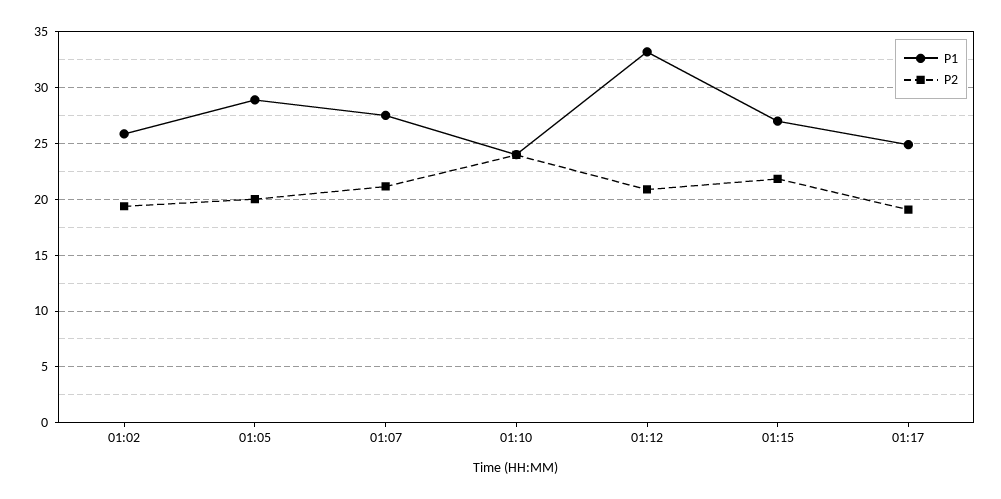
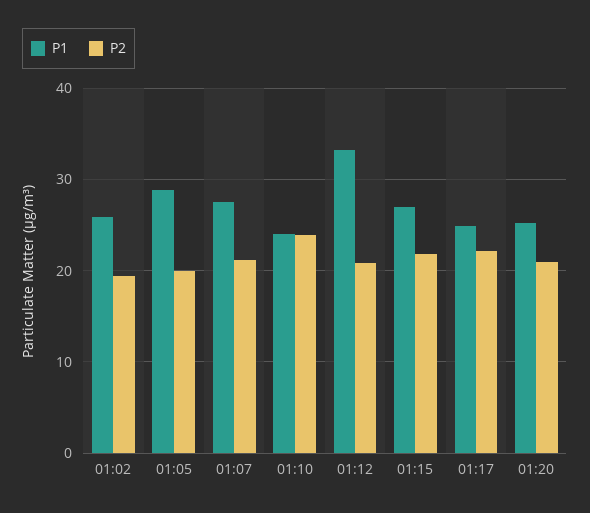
P2, 01:17: 19 -> 22
P1, 01:20: none -> 25
P2, 01:20: none -> 21

